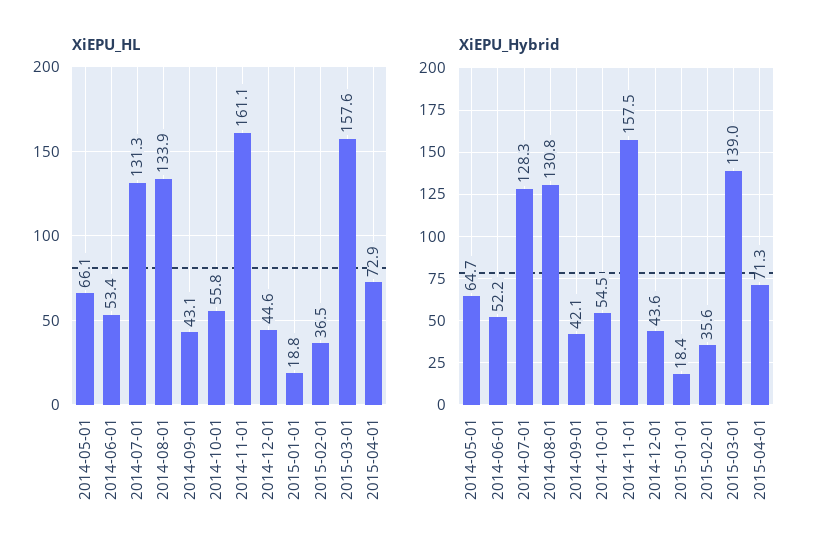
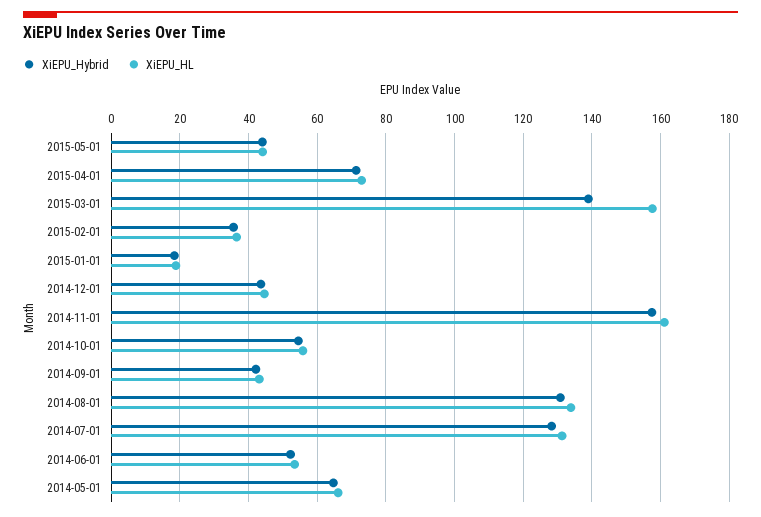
XiEPU_Hybrid, 2015-05-01: none -> 44
XiEPU_HL, 2015-05-01: none -> 44

